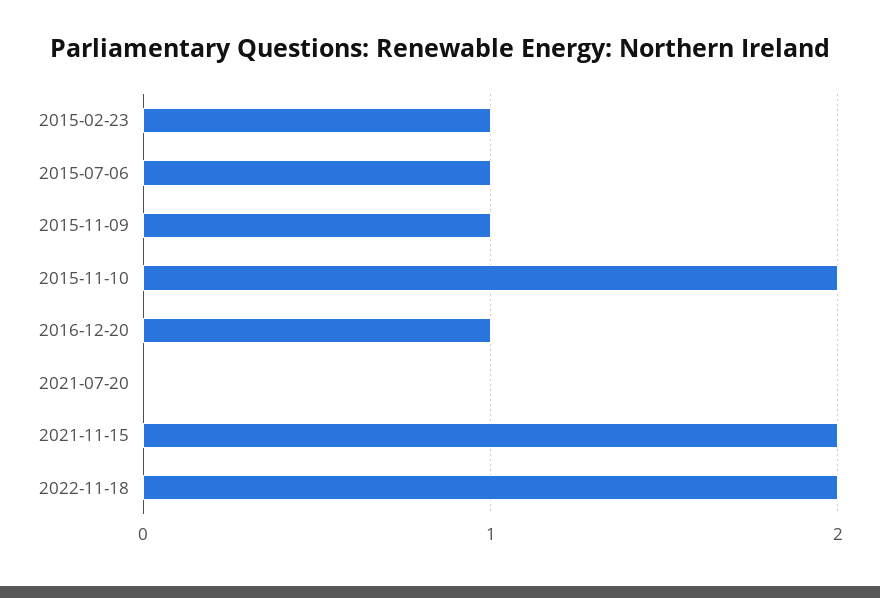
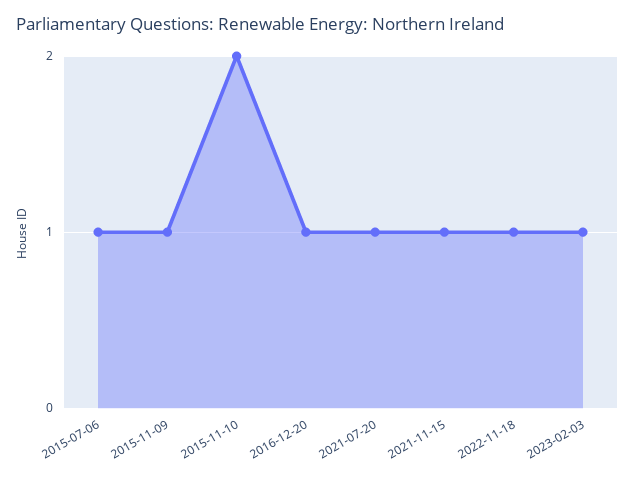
2015-02-23: 1 -> none
2021-07-20: 0 -> 1
2021-11-15: 2 -> 1
2022-11-18: 2 -> 1
2023-02-03: none -> 1

